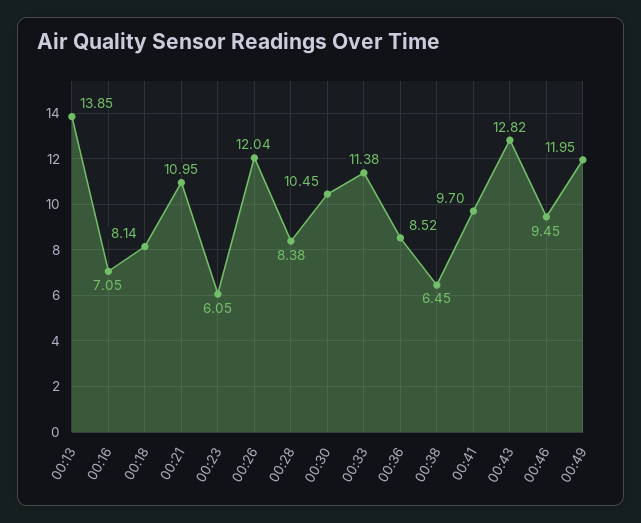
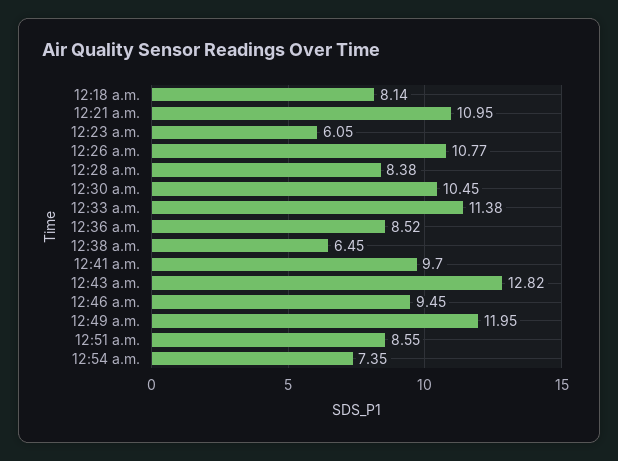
00:13: 13.85 -> none
00:16: 7.05 -> none
00:26: 12.04 -> 10.77
12:51 a.m.: none -> 8.55
12:54 a.m.: none -> 7.35

